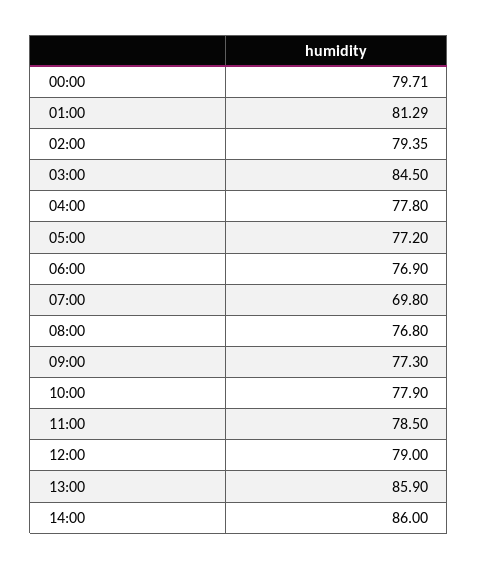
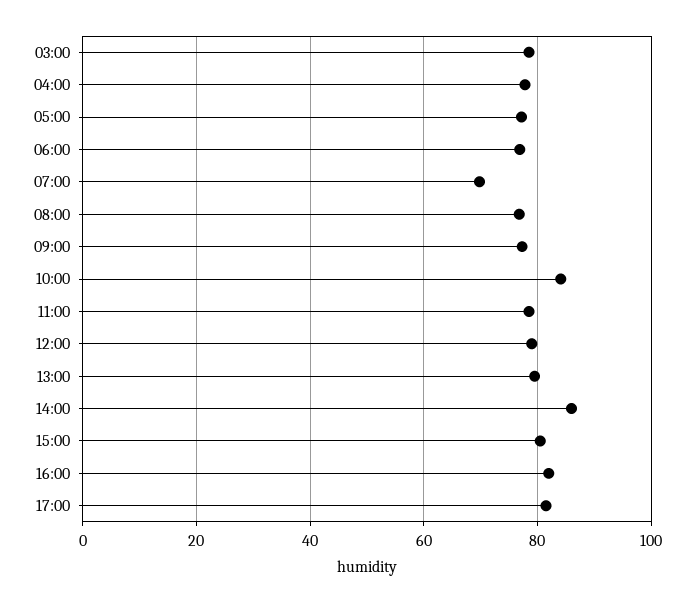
00:00: 79.71 -> none
01:00: 81.29 -> none
02:00: 79.35 -> none
03:00: 84.5 -> 78
10:00: 77.9 -> 84
13:00: 85.9 -> 80
15:00: none -> 80
16:00: none -> 82
17:00: none -> 82

